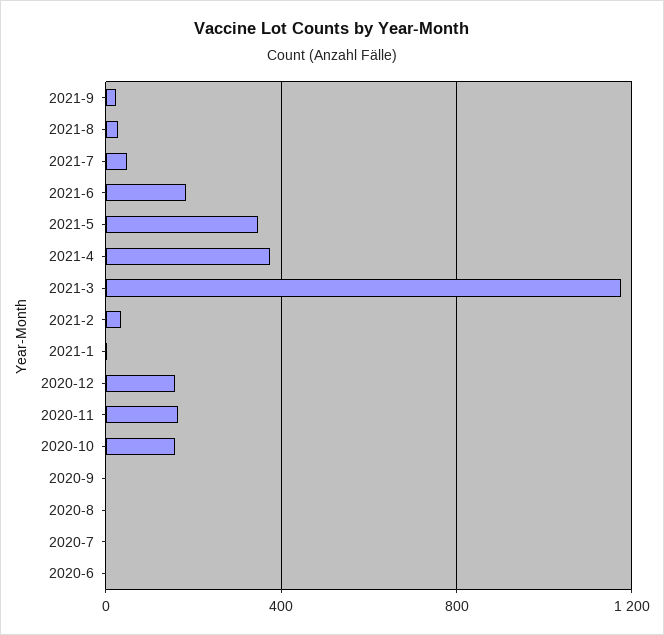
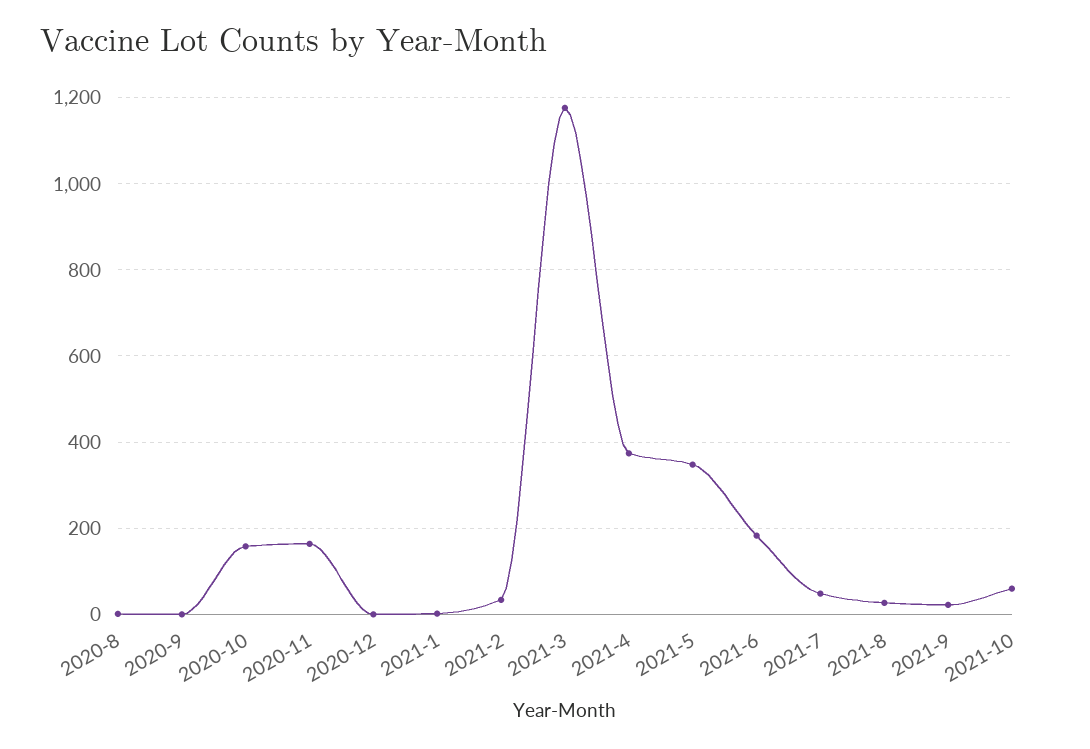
2020-12: 150 -> 0
2020-7: 0 -> none
2020-6: 0 -> none
2021-10: none -> 60

